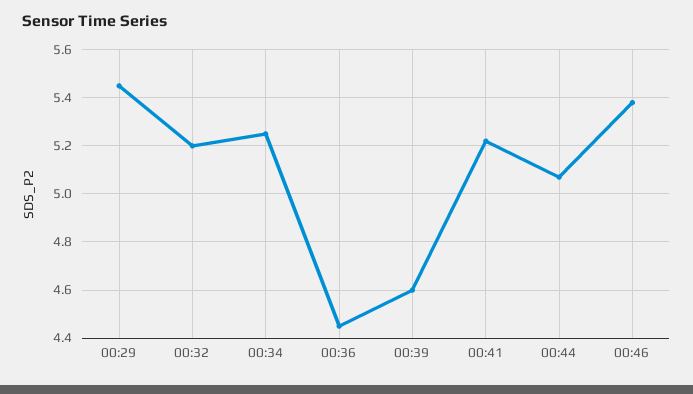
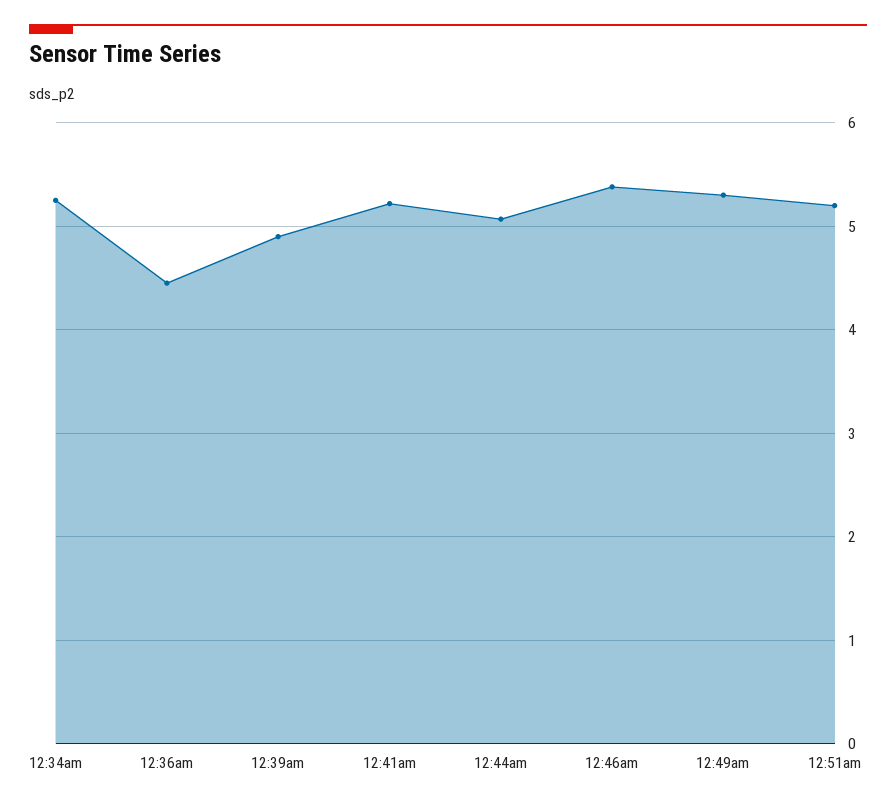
00:29: 5.45 -> none
00:32: 5.2 -> none
00:39: 4.6 -> 4.9
12:49am: none -> 5.3
12:51am: none -> 5.2

